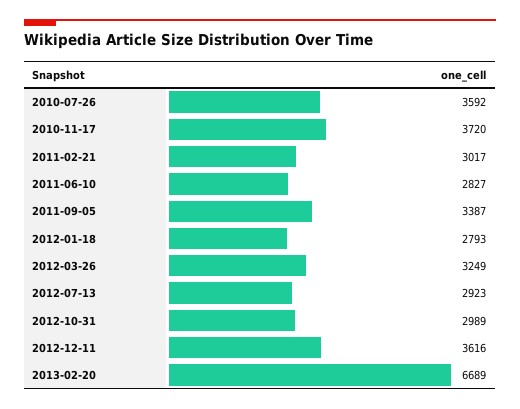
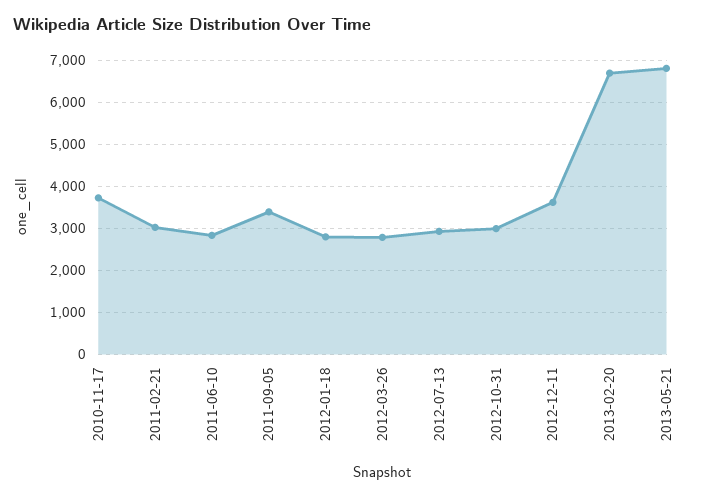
2010-07-26: 3592 -> none
2012-03-26: 3249 -> 2800
2013-05-21: none -> 6800

